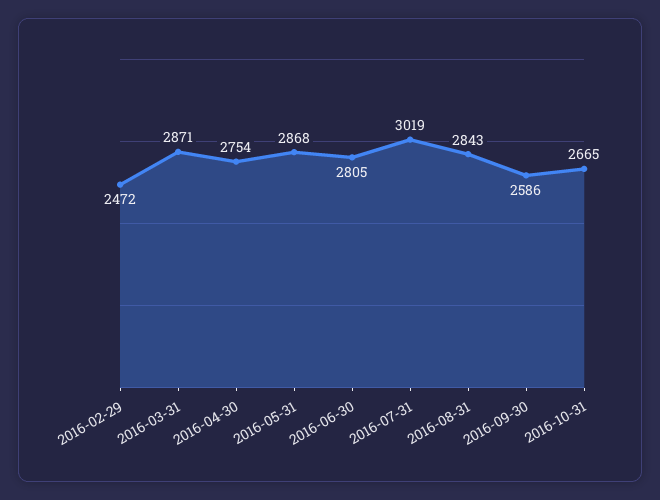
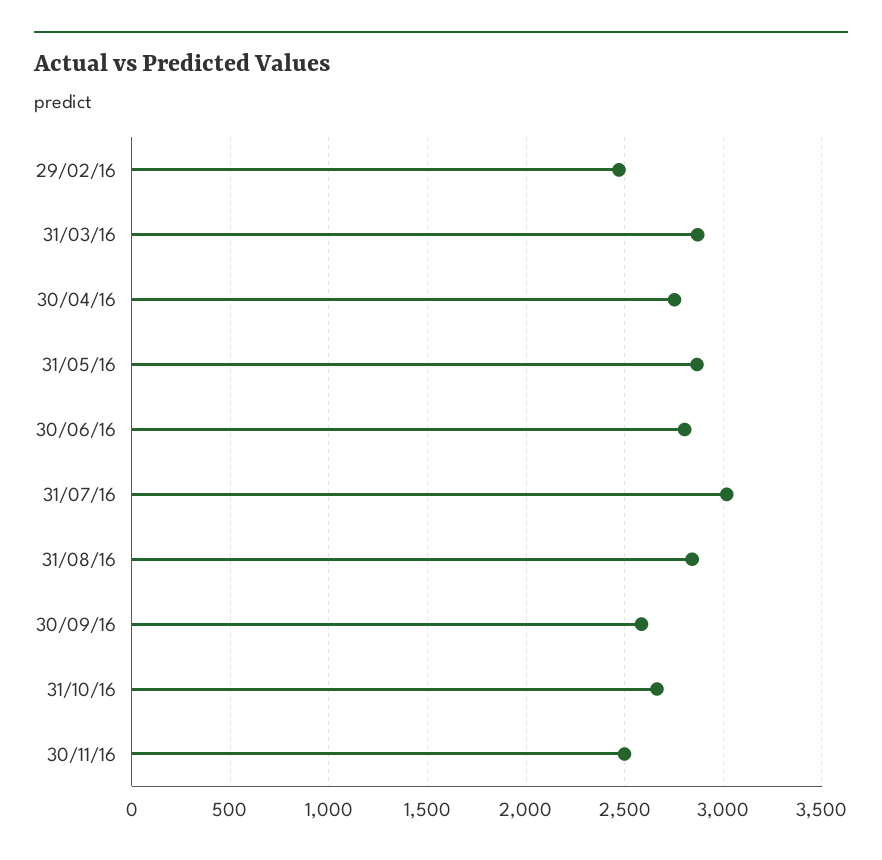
30/11/16: none -> 2500

